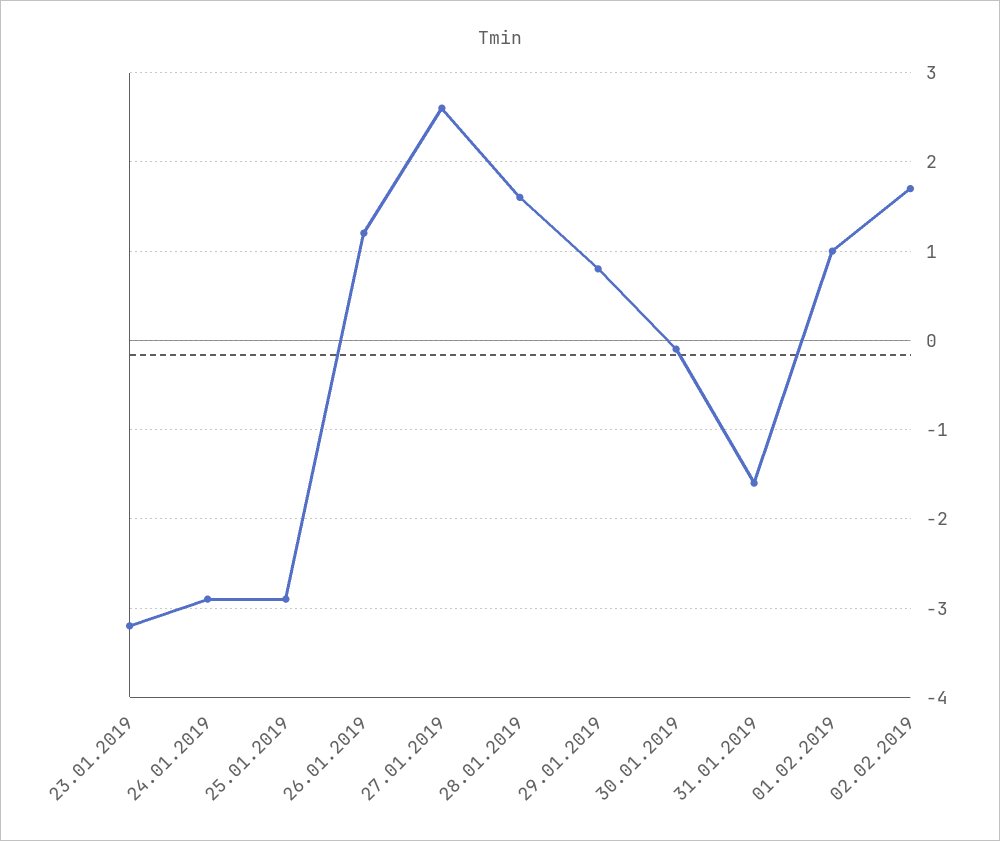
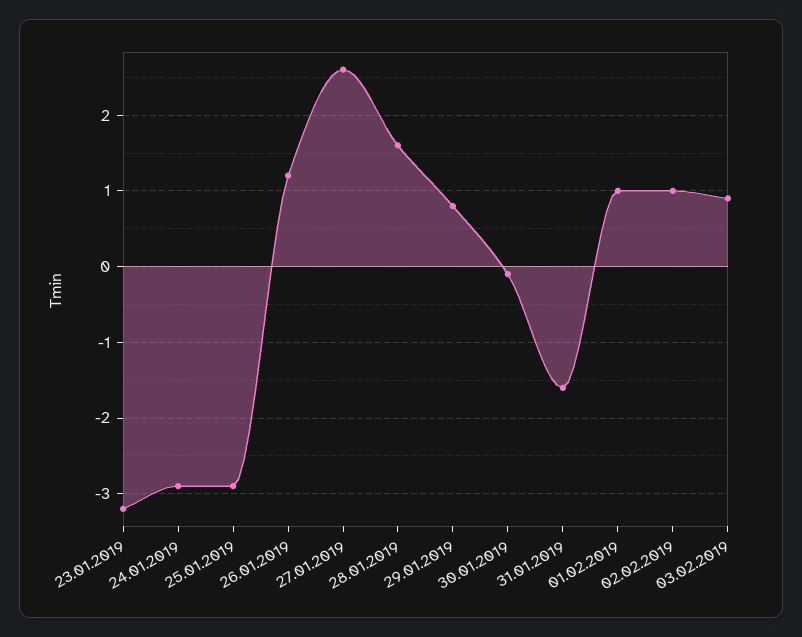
02.02.2019: 1.7 -> 1
03.02.2019: none -> 0.9

